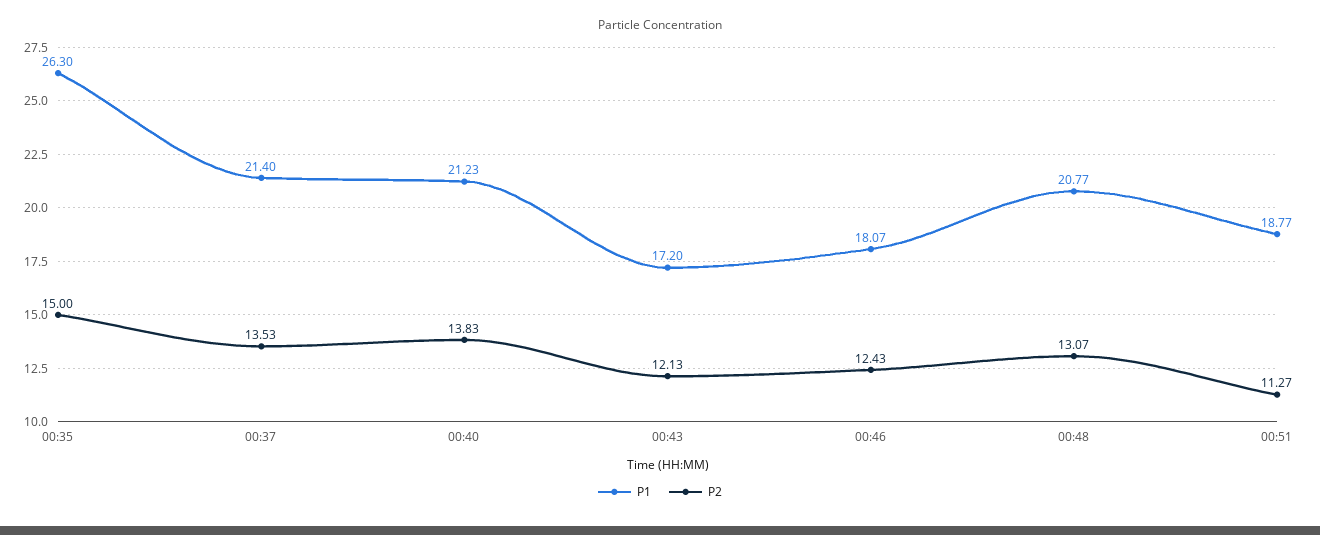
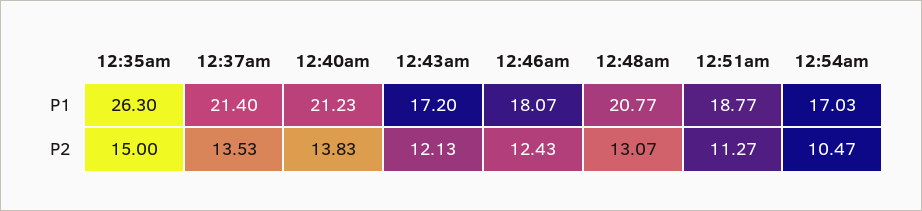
P1, 12:54am: none -> 17.03
P2, 12:54am: none -> 10.47

